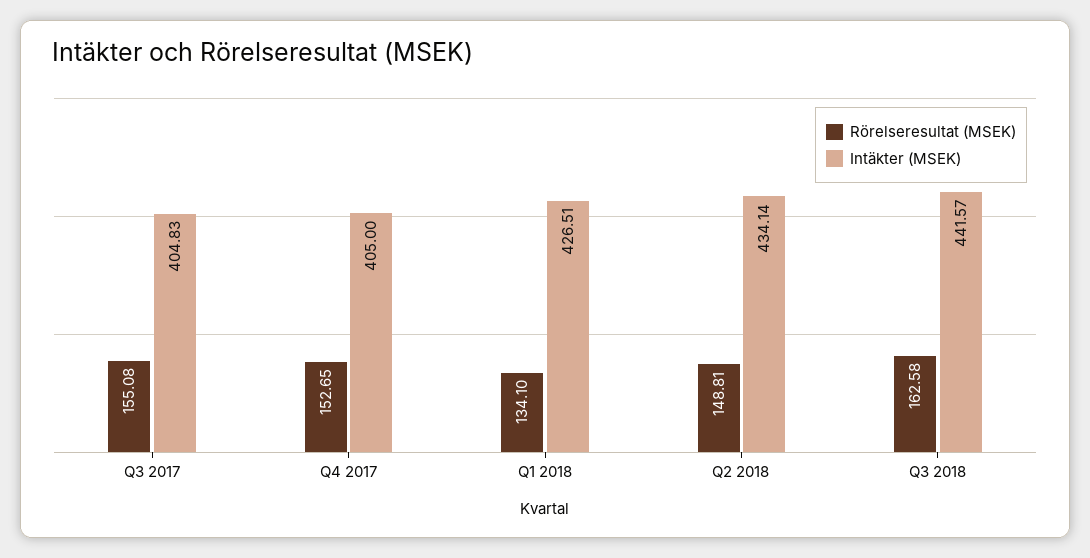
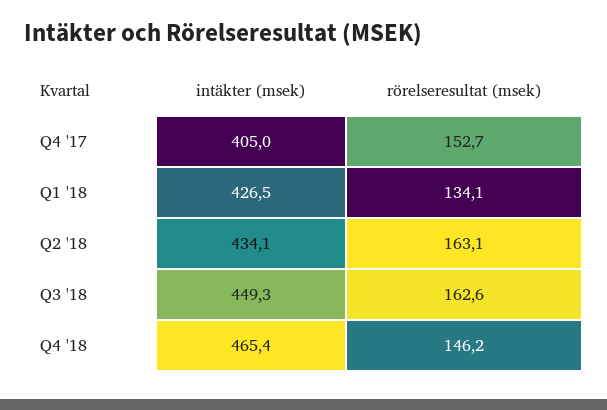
Rörelseresultat (MSEK), Q3 2017: 155.08 -> none
Intäkter (MSEK), Q3 2017: 404.83 -> none
Rörelseresultat (MSEK), Q2 2018: 148.81 -> 163.1
Intäkter (MSEK), Q3 2018: 441.57 -> 449.3
Intäkter (MSEK), Q4 '18: none -> 465.4
Rörelseresultat (MSEK), Q4 '18: none -> 146.2

